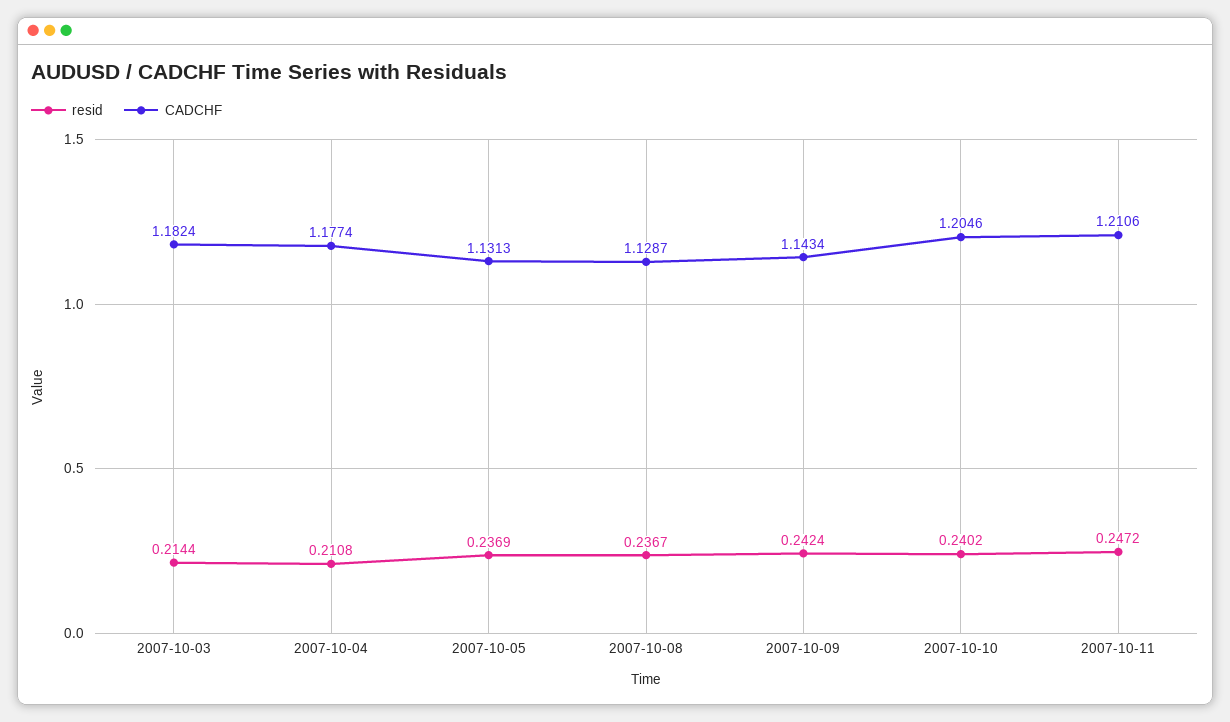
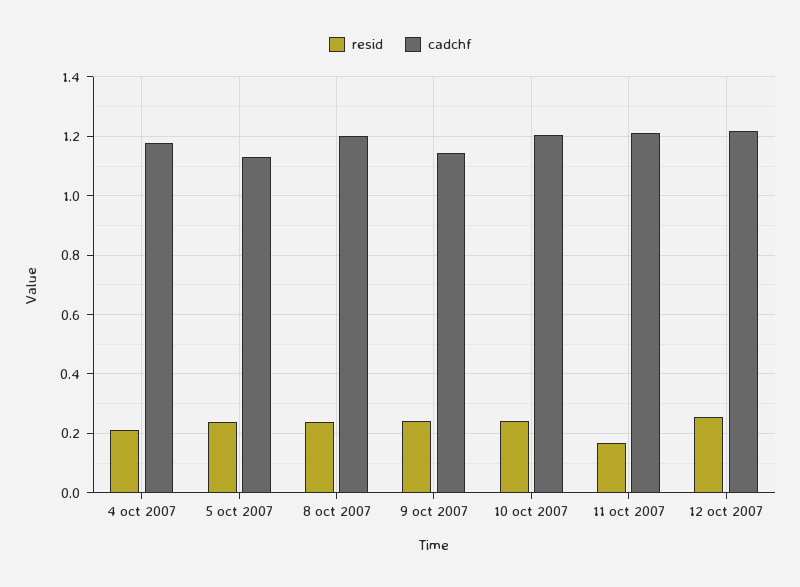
resid, 2007-10-03: 0.2144 -> none
CADCHF, 2007-10-03: 1.1824 -> none
CADCHF, 2007-10-08: 1.1287 -> 1.2
resid, 2007-10-11: 0.2472 -> 0.175
resid, 12 oct 2007: none -> 0.25
CADCHF, 12 oct 2007: none -> 1.225

